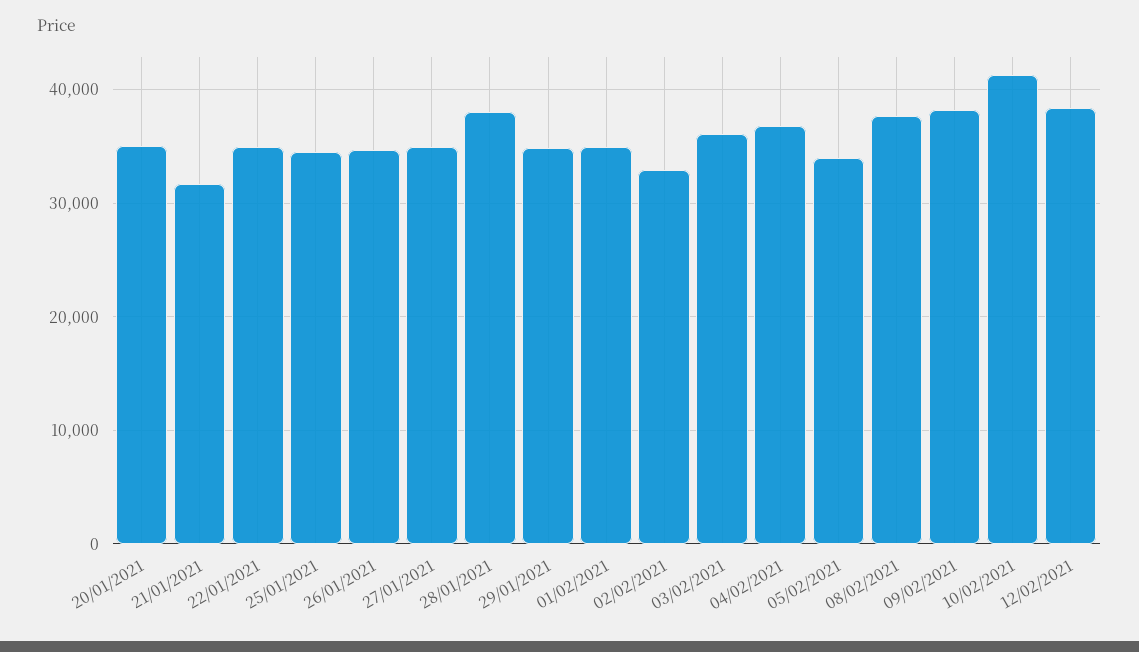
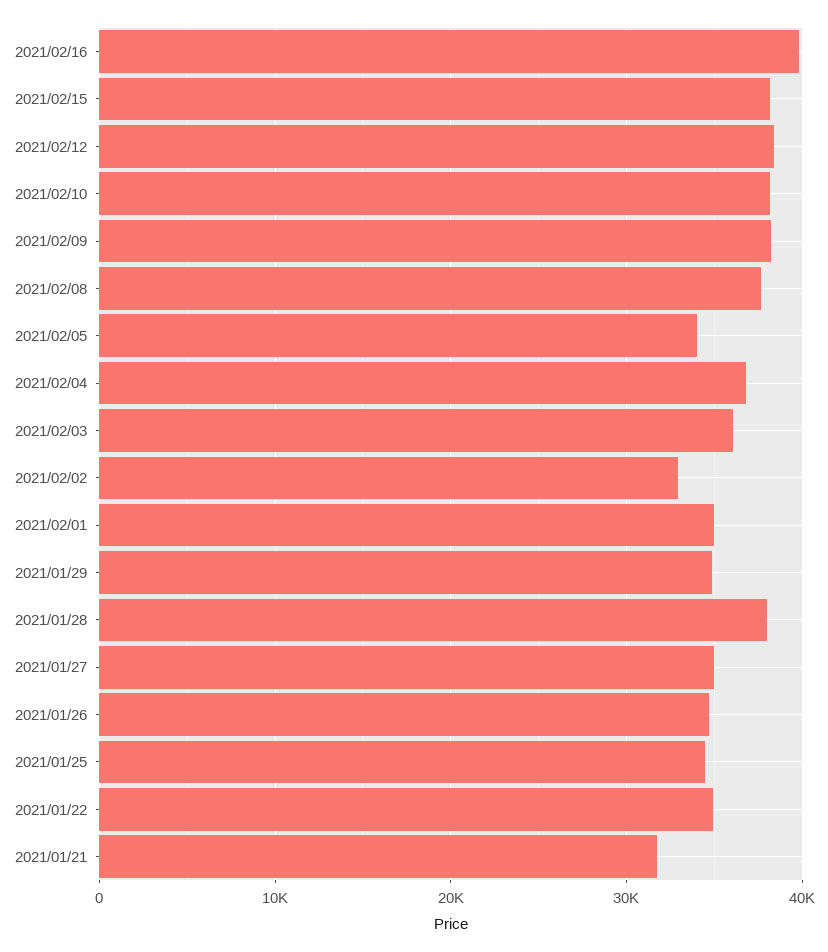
20/01/2021: 35000 -> none
10/02/2021: 41000 -> 38000
2021/02/16: none -> 40000
2021/02/15: none -> 38000

